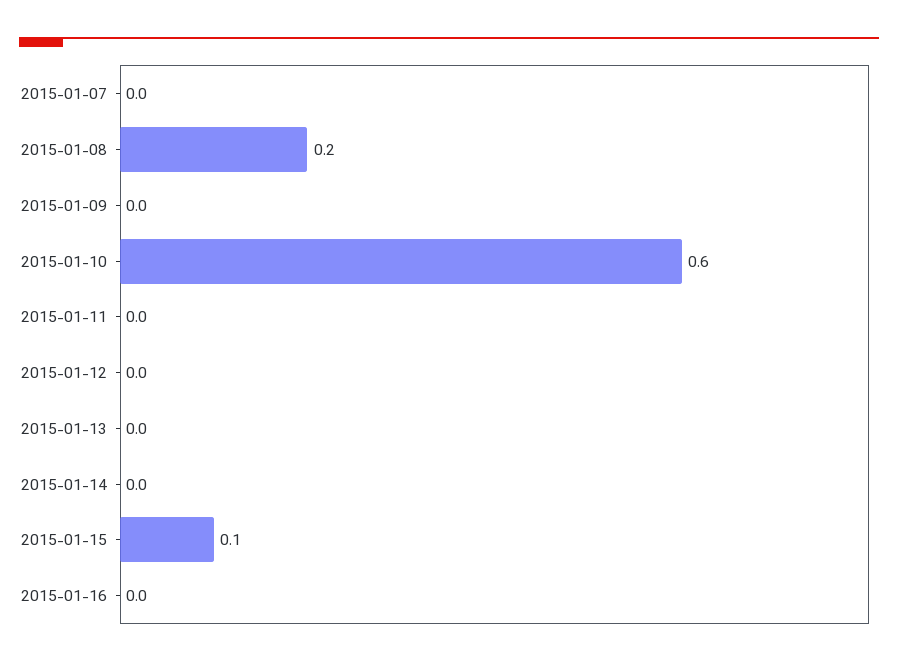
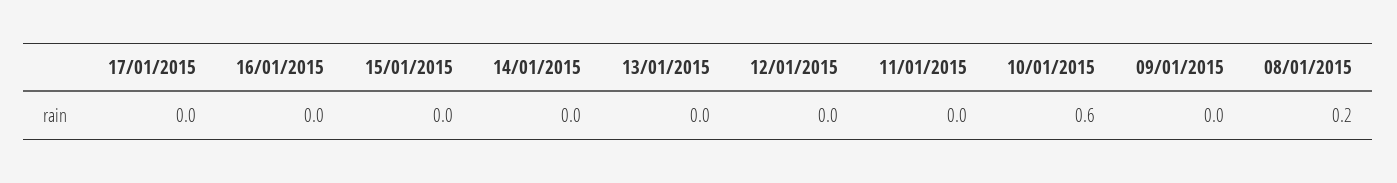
2015-01-07: 0 -> none
2015-01-15: 0.1 -> 0
17/01/2015: none -> 0

